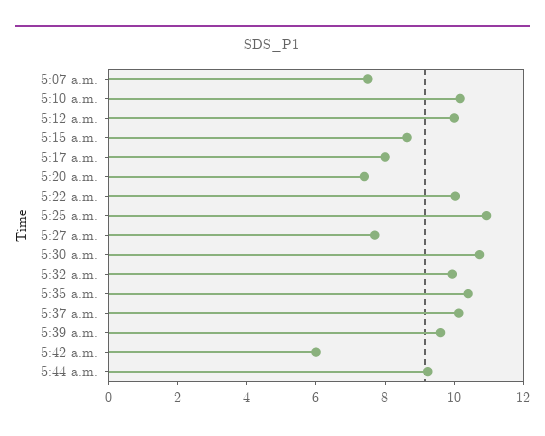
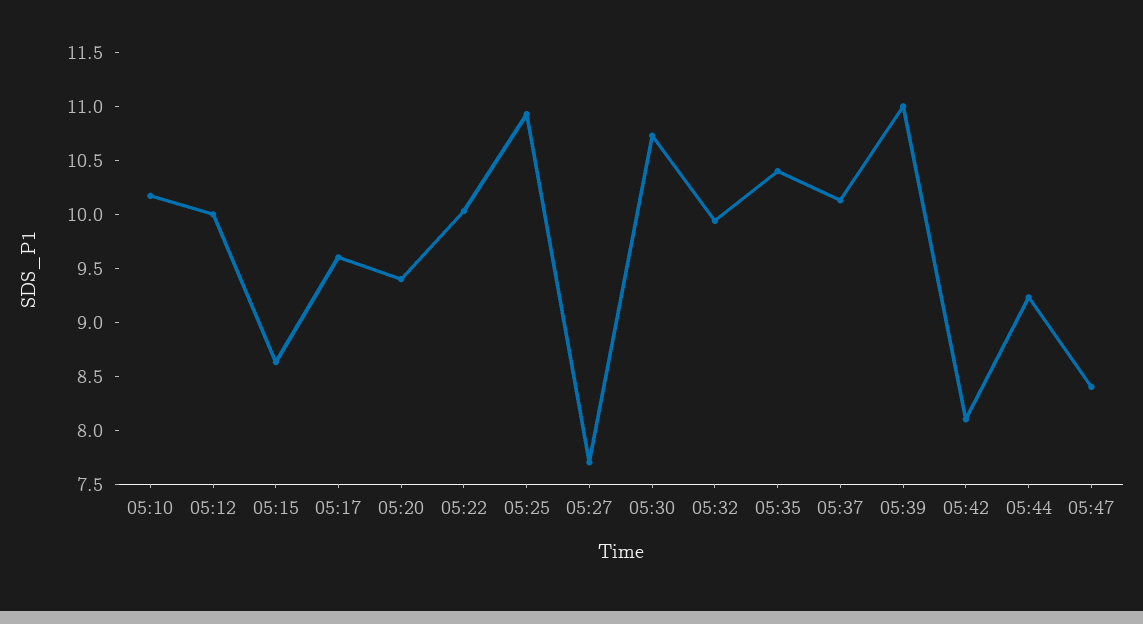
5:07 a.m.: 7.5 -> none
5:17 a.m.: 8 -> 9.6
5:20 a.m.: 7.5 -> 9.4
5:39 a.m.: 9.5 -> 11
5:42 a.m.: 6 -> 8.1
05:47: none -> 8.4

